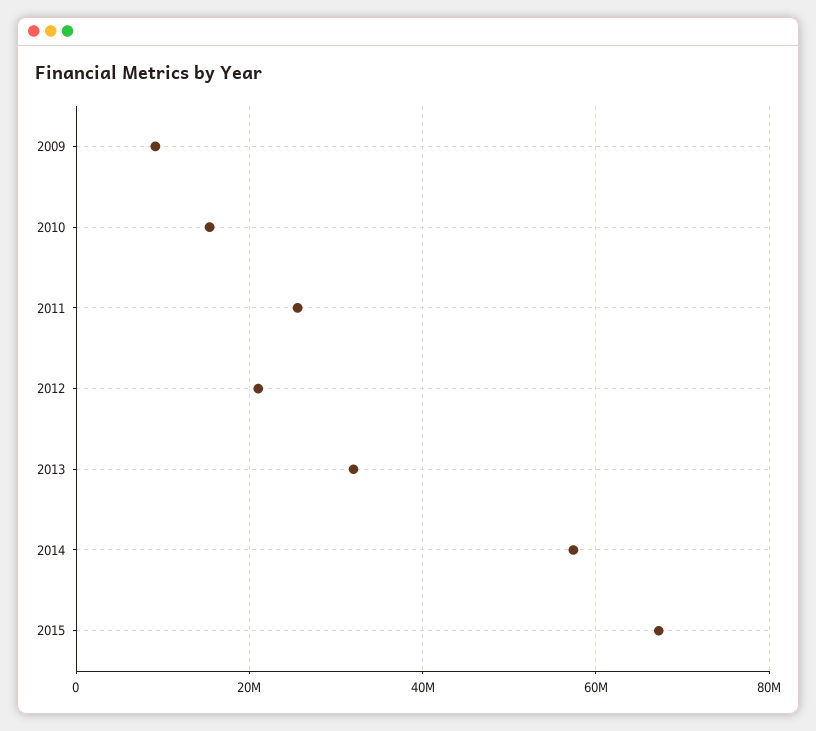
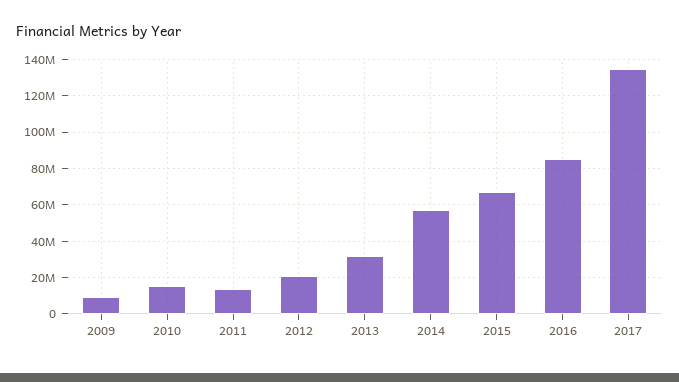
2011: 26000000 -> 15000000
2016: none -> 85000000
2017: none -> 135000000

